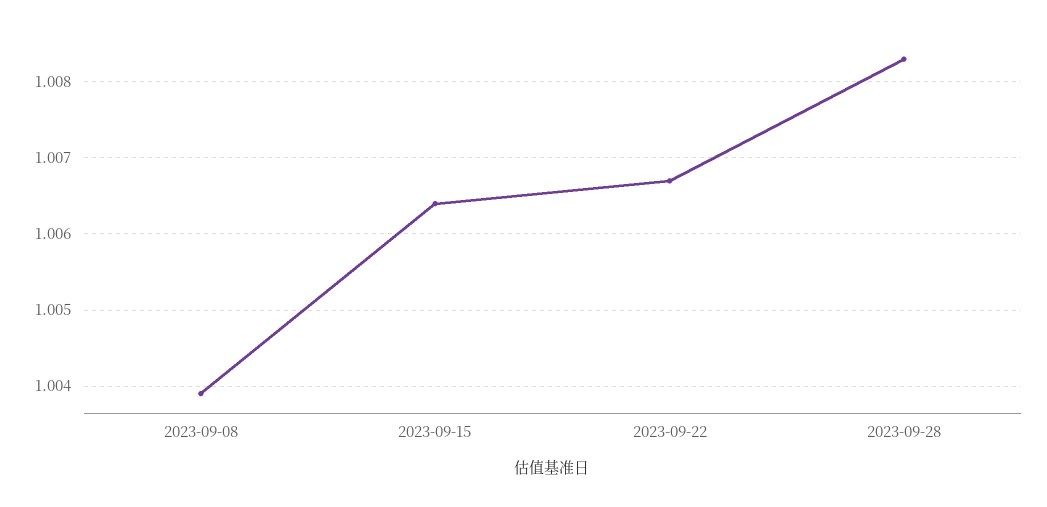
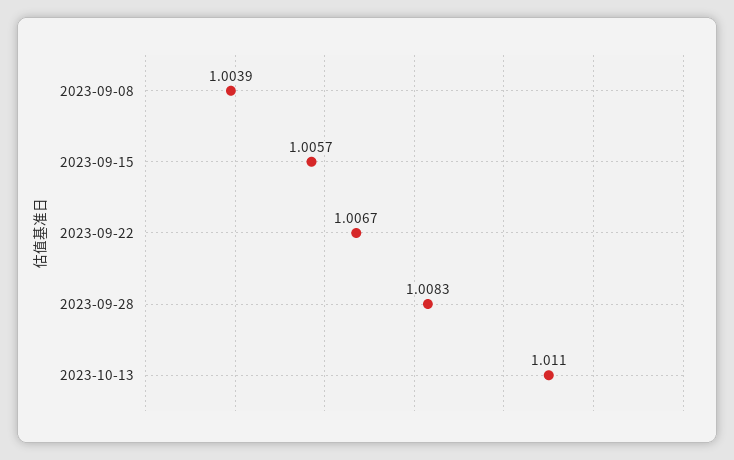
2023-09-15: 1.0064 -> 1.0057
2023-10-13: none -> 1.011

